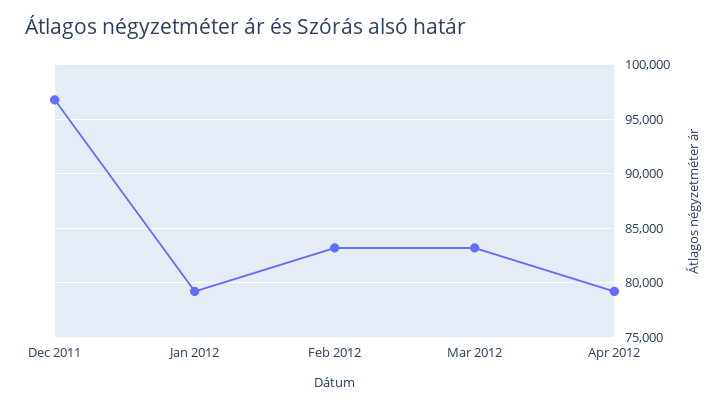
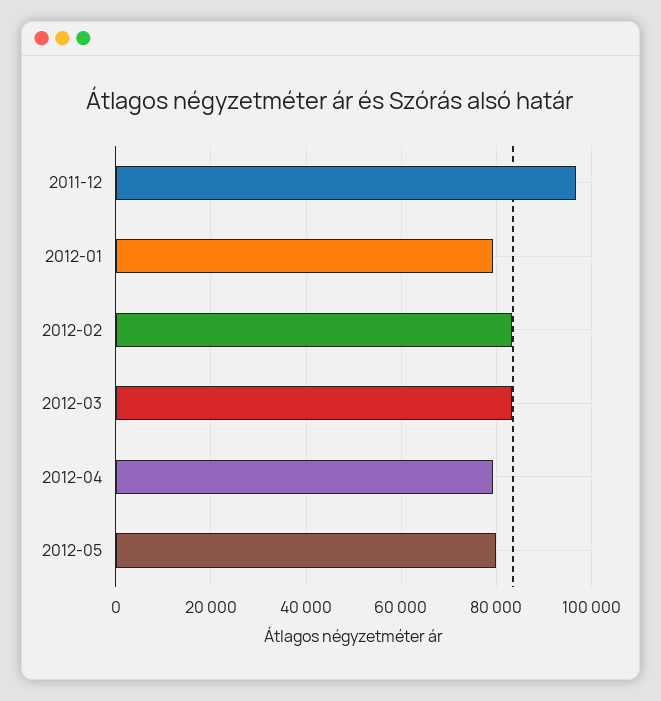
2012-05: none -> 80000

